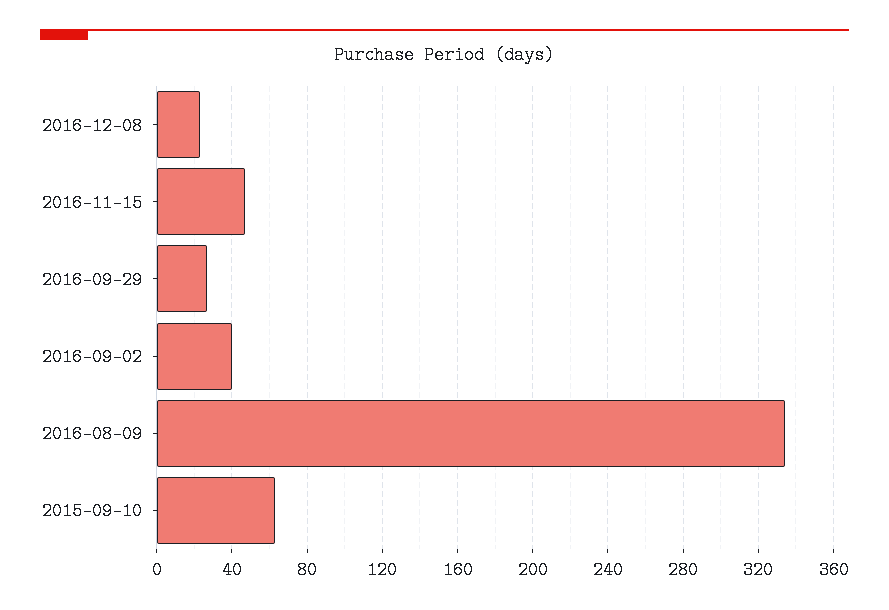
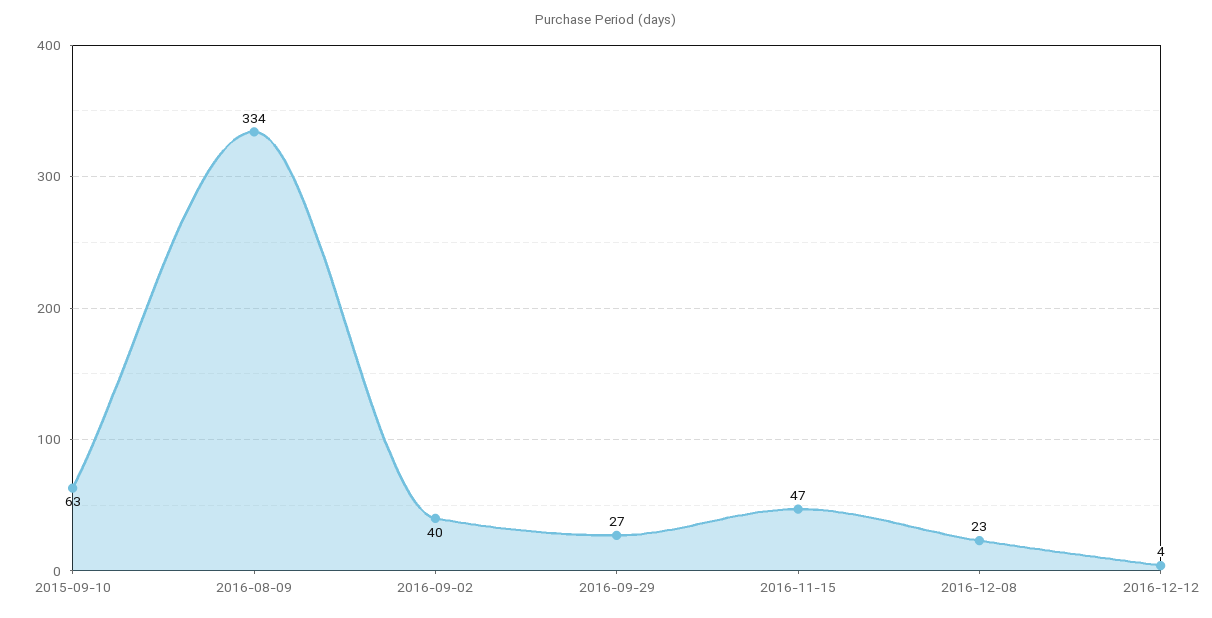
2016-12-12: none -> 4

